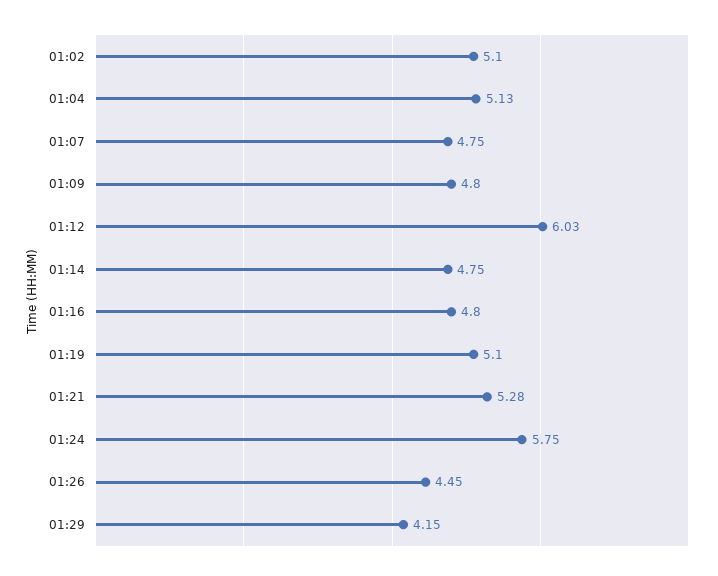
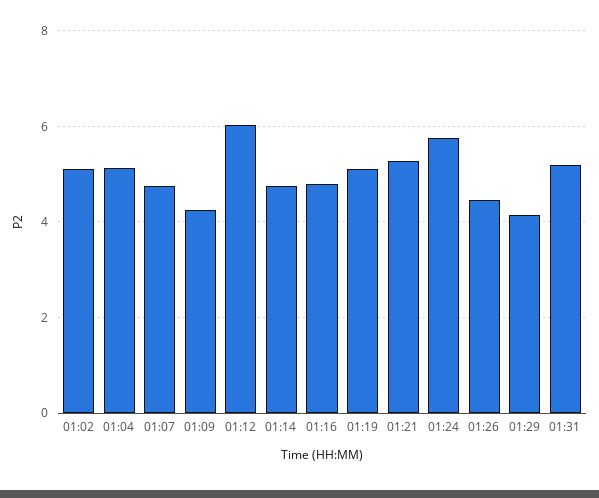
01:09: 4.8 -> 4.2
01:31: none -> 5.2

